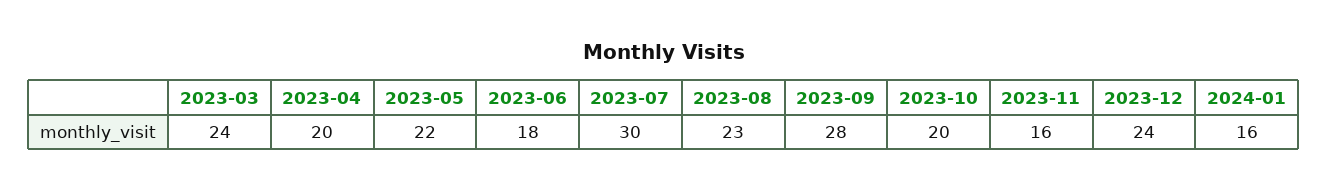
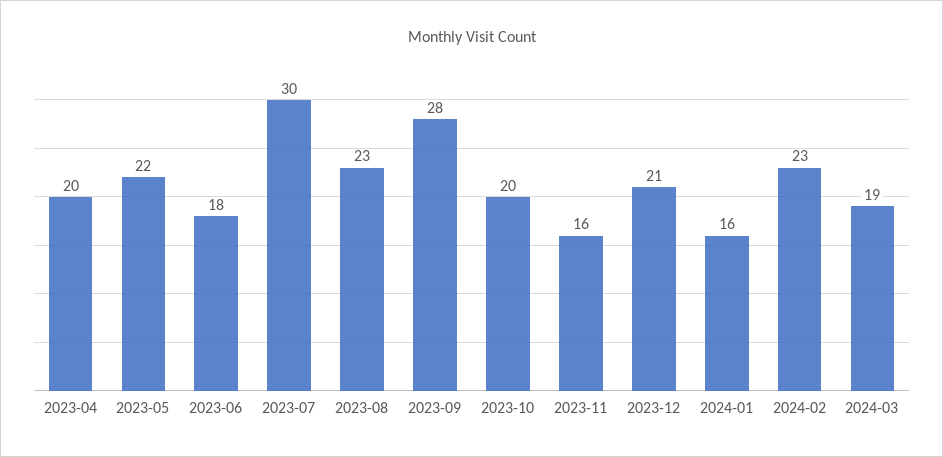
2023-03: 24 -> none
2023-12: 24 -> 21
2024-02: none -> 23
2024-03: none -> 19

